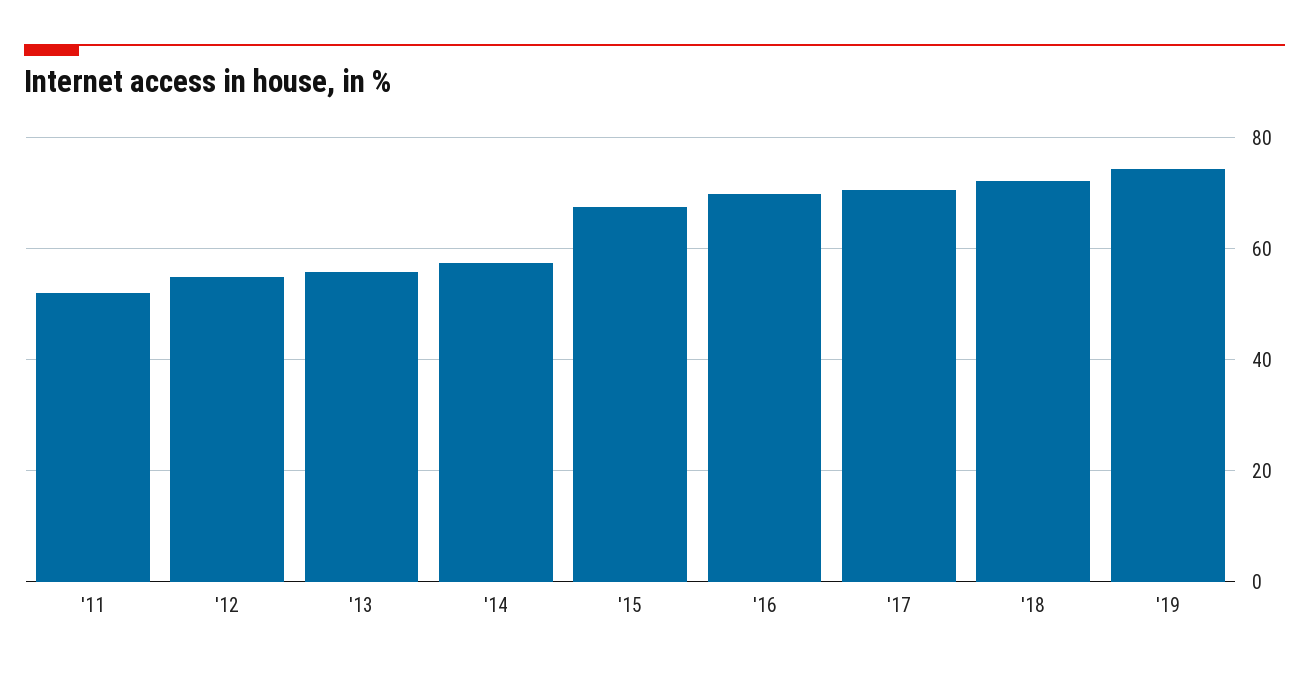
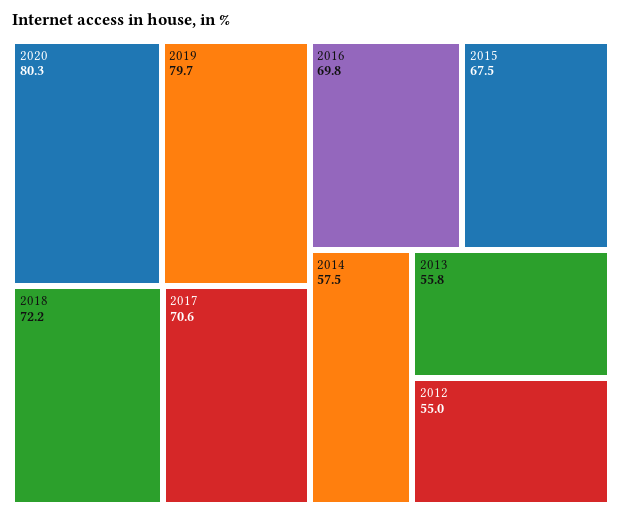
'11: 52 -> none
'19: 74 -> 79.7
2020: none -> 80.3

